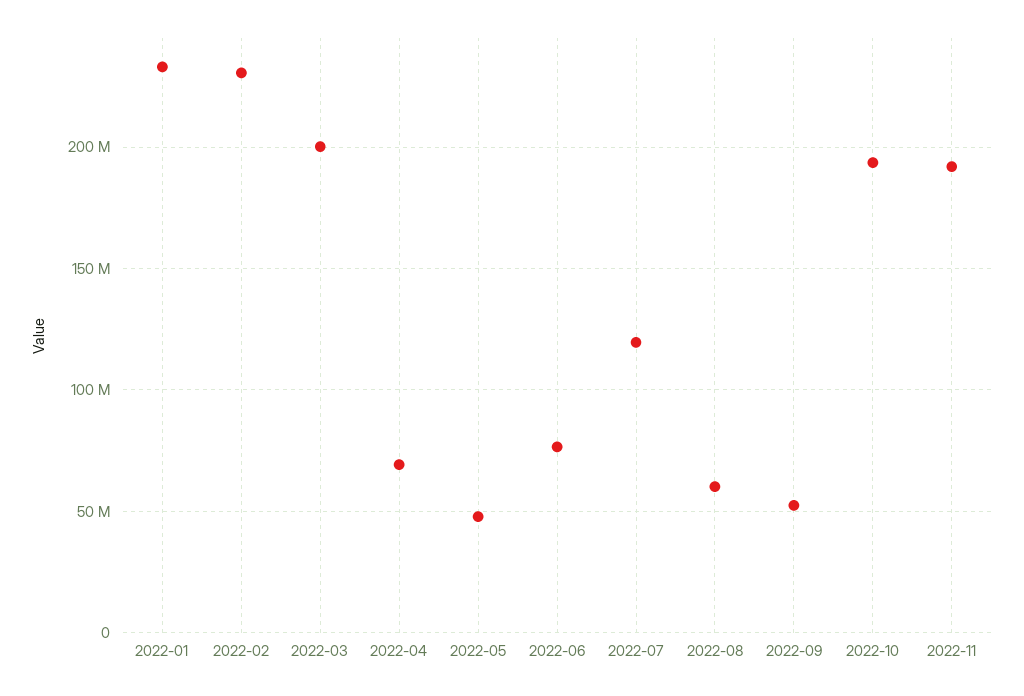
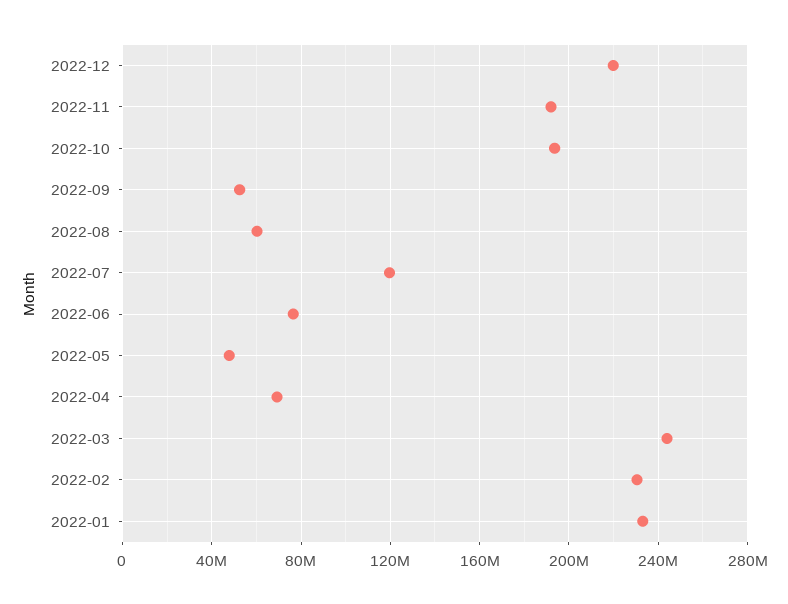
2022-03: 200000000 -> 245000000
2022-12: none -> 220000000

